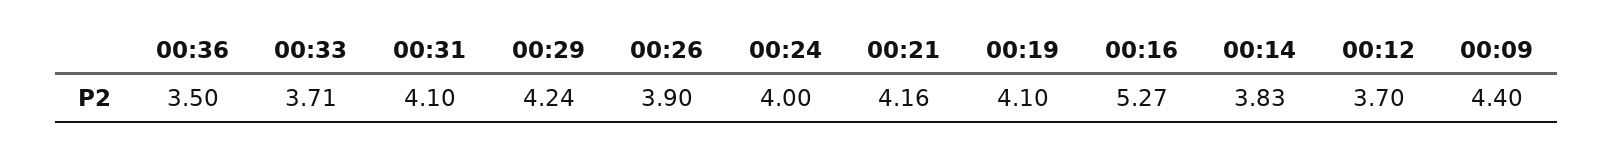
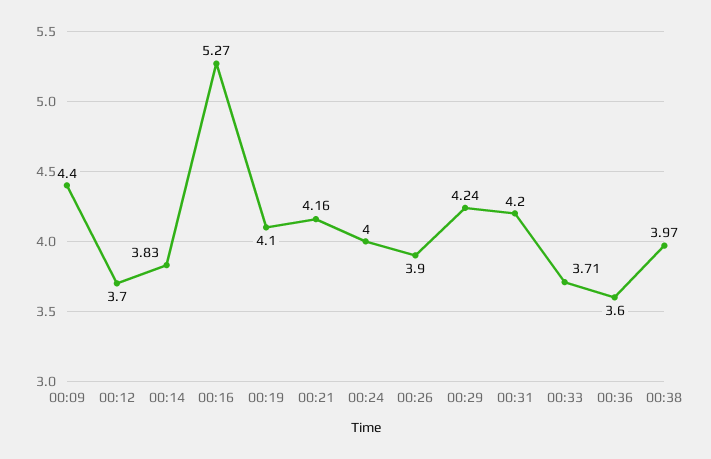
00:36: 3.5 -> 3.6
00:31: 4.1 -> 4.2
00:38: none -> 3.97

